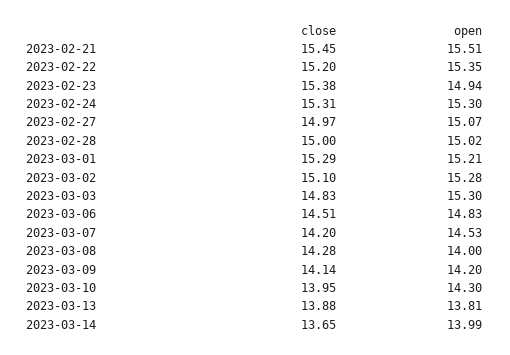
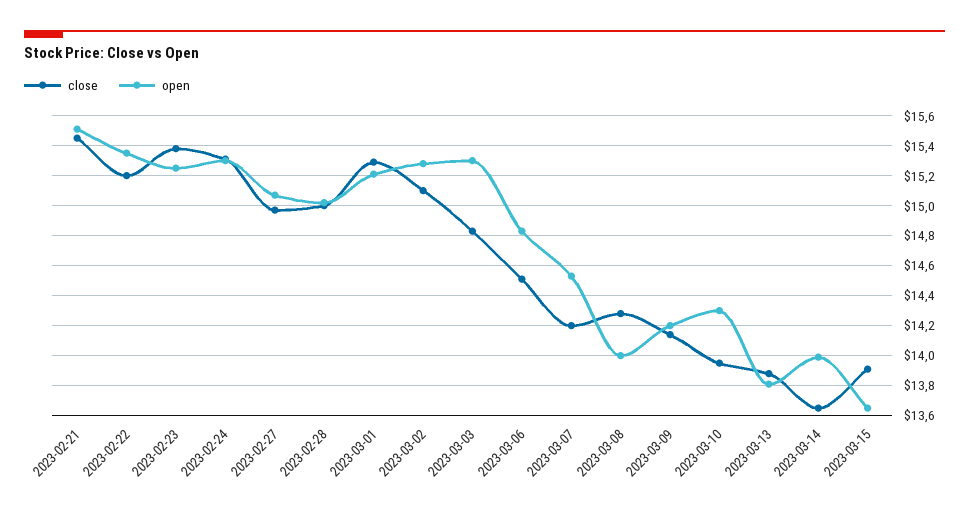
open, 2023-02-23: 14.94 -> 15.25
close, 2023-03-15: none -> 13.9
open, 2023-03-15: none -> 13.65

